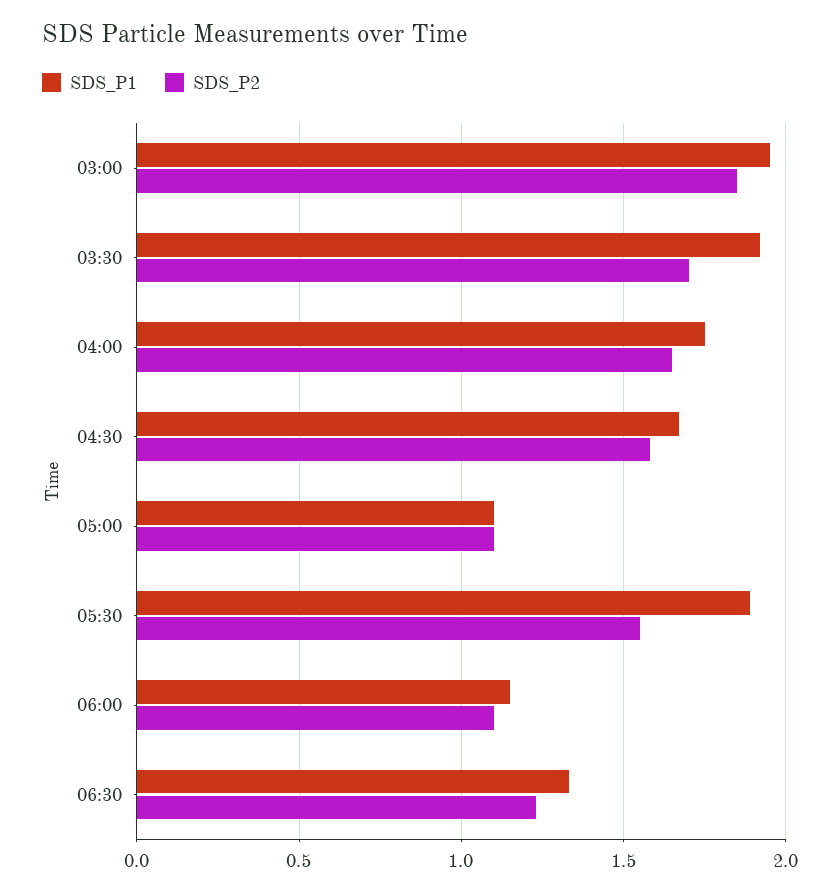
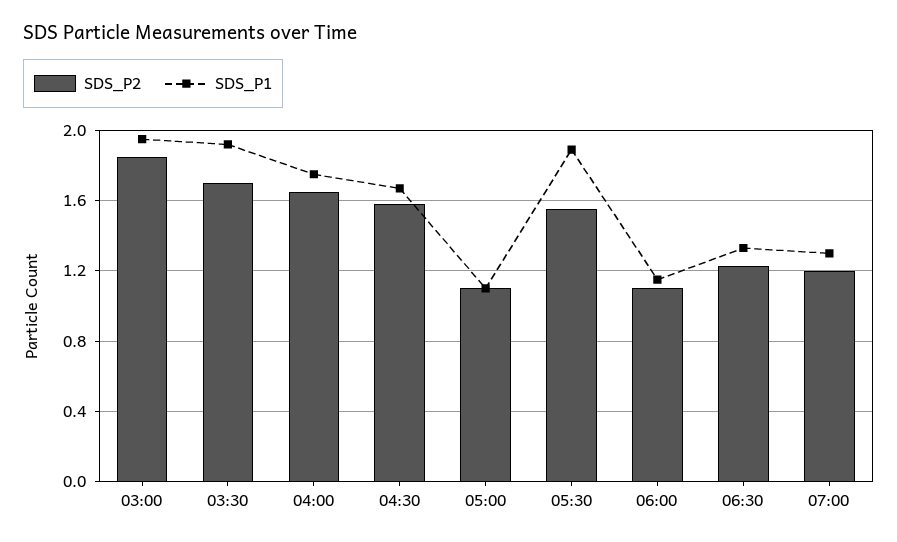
SDS_P2, 07:00: none -> 1.2
SDS_P1, 07:00: none -> 1.3

